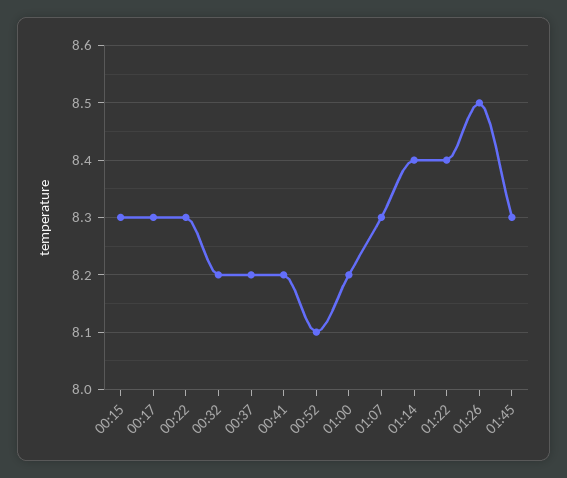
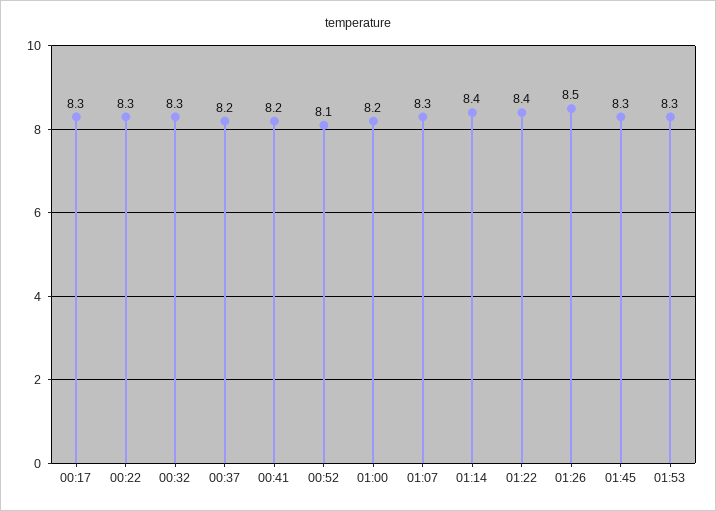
00:15: 8.3 -> none
00:32: 8.2 -> 8.3
01:53: none -> 8.3

